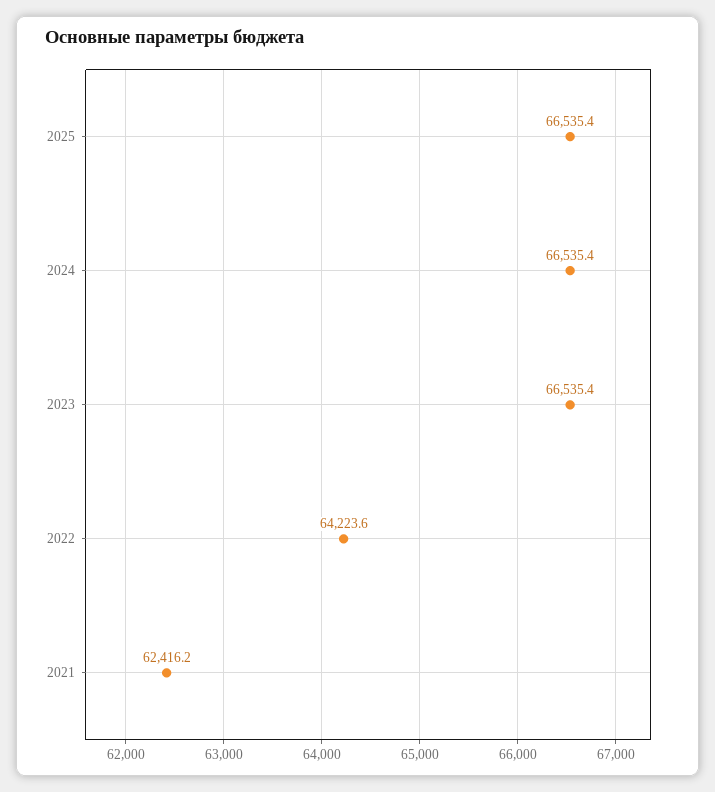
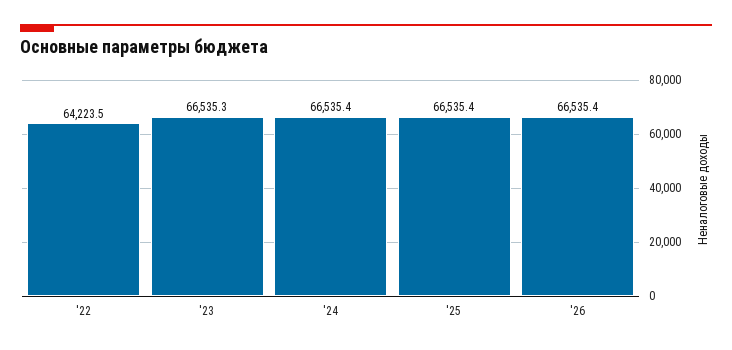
2023: 66535.4 -> 66535.3
2022: 64223.6 -> 64223.5
2021: 62416.2 -> none
'26: none -> 66535.4

